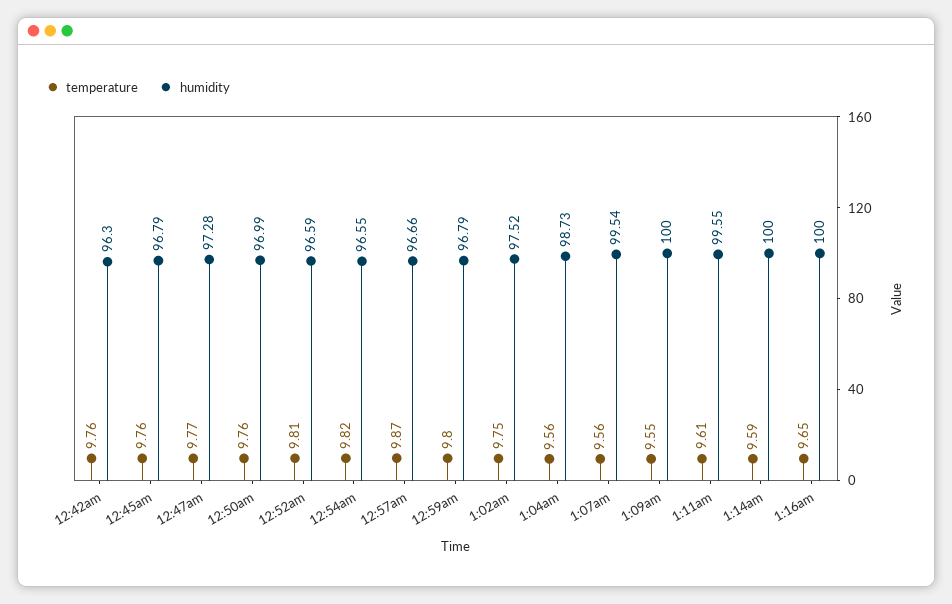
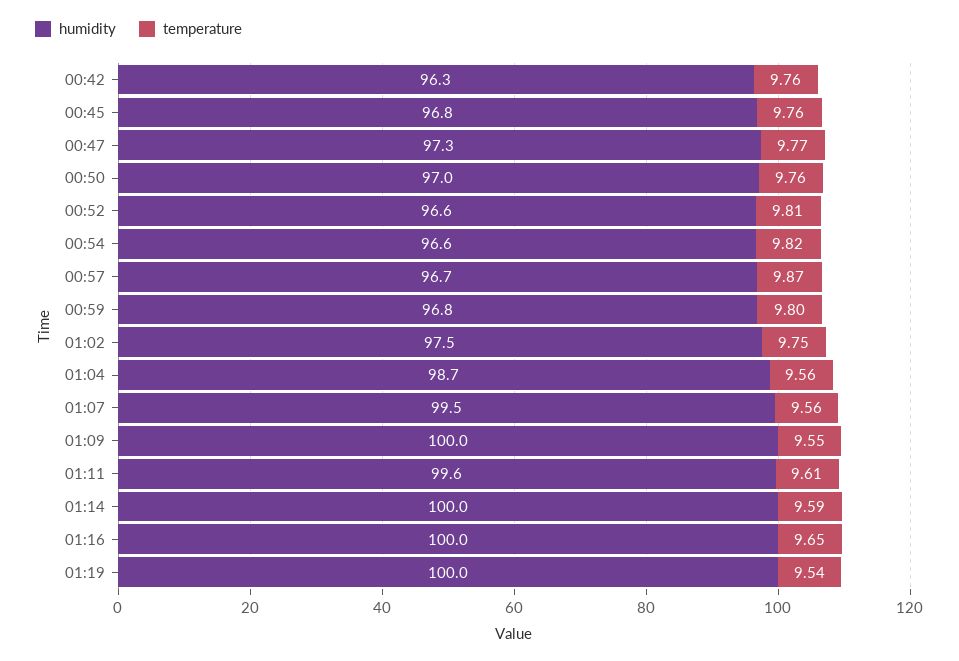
humidity, 01:19: none -> 100
temperature, 01:19: none -> 9.54

